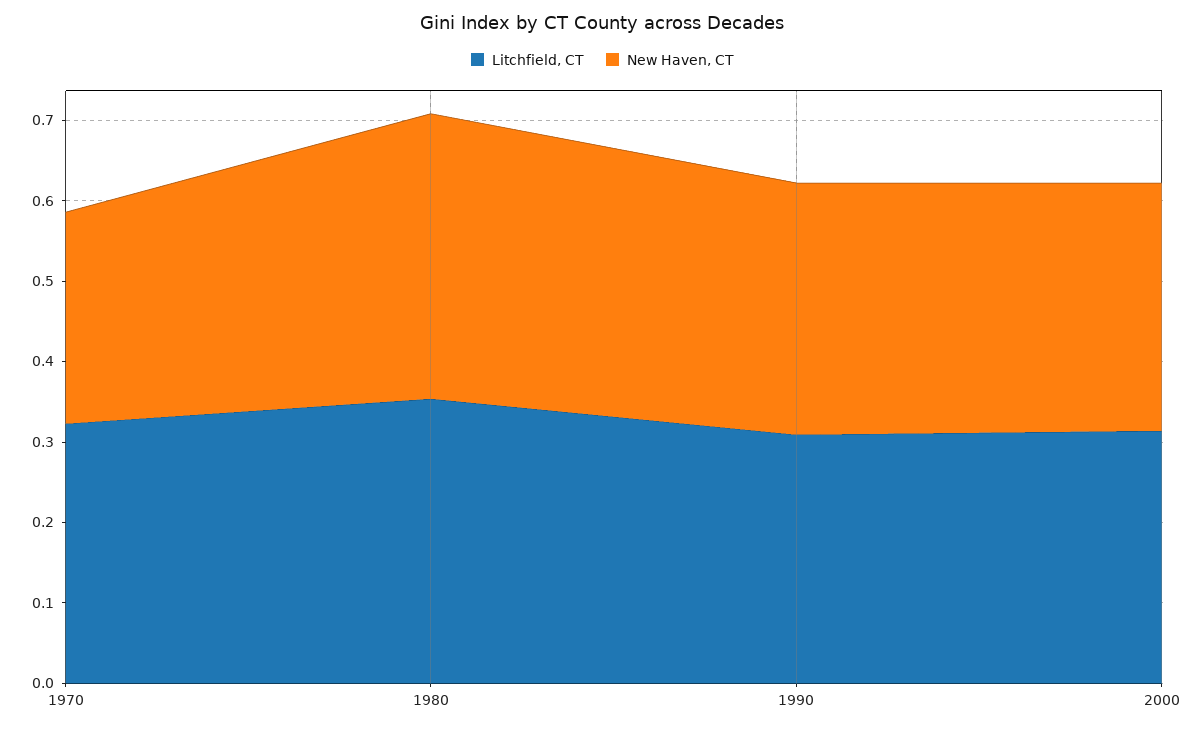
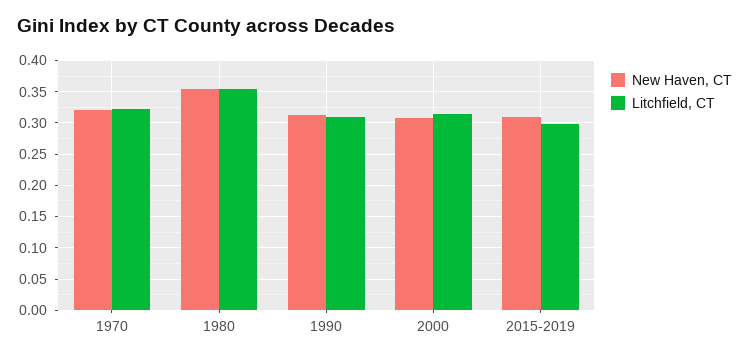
New Haven, CT, 1970: 0.26 -> 0.32
New Haven, CT, 2015-2019: none -> 0.31
Litchfield, CT, 2015-2019: none -> 0.3

